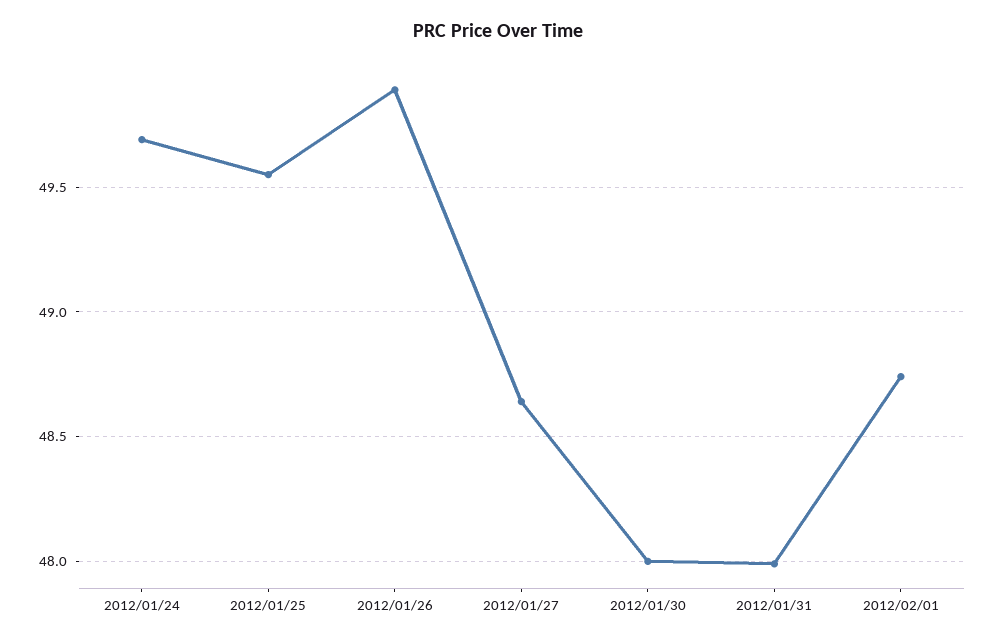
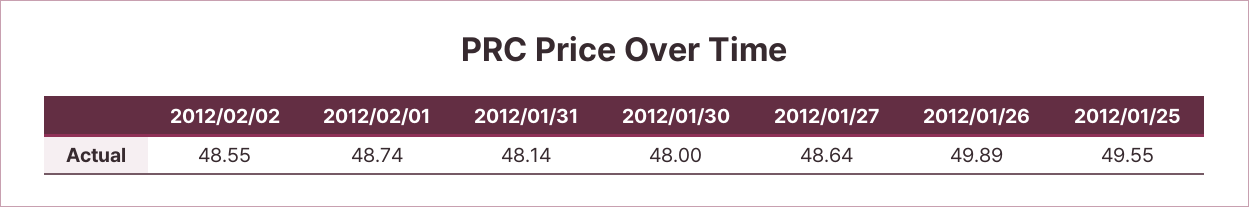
2012/01/24: 49.7 -> none
2012/01/31: 48 -> 48.14
2012/02/02: none -> 48.55

